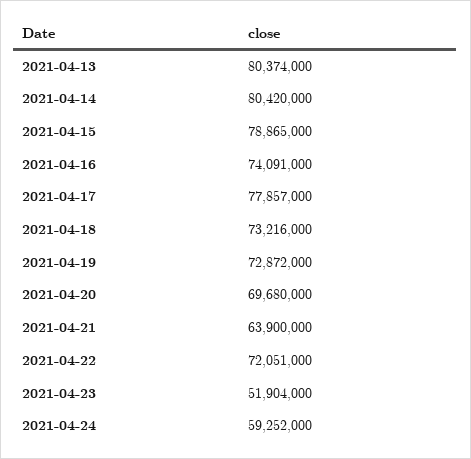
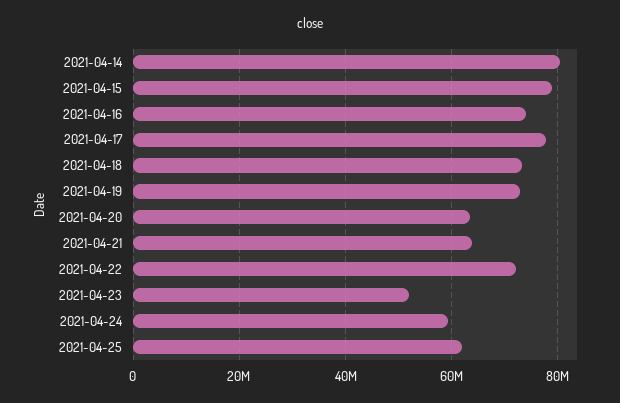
2021-04-13: 80374000 -> none
2021-04-20: 69680000 -> 64000000
2021-04-25: none -> 62000000

